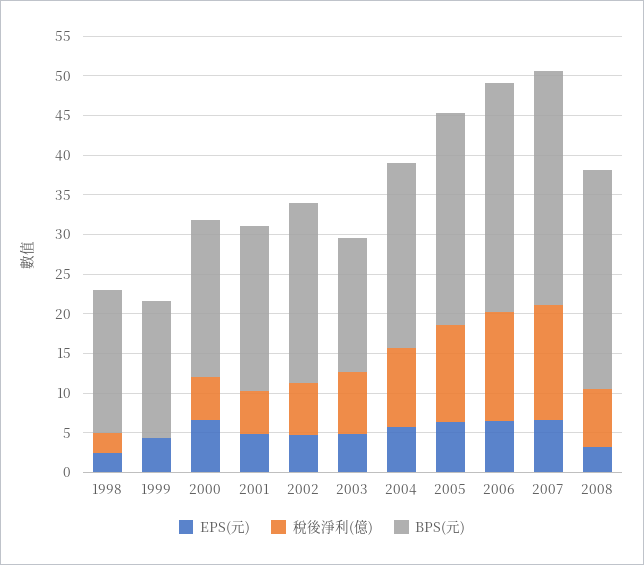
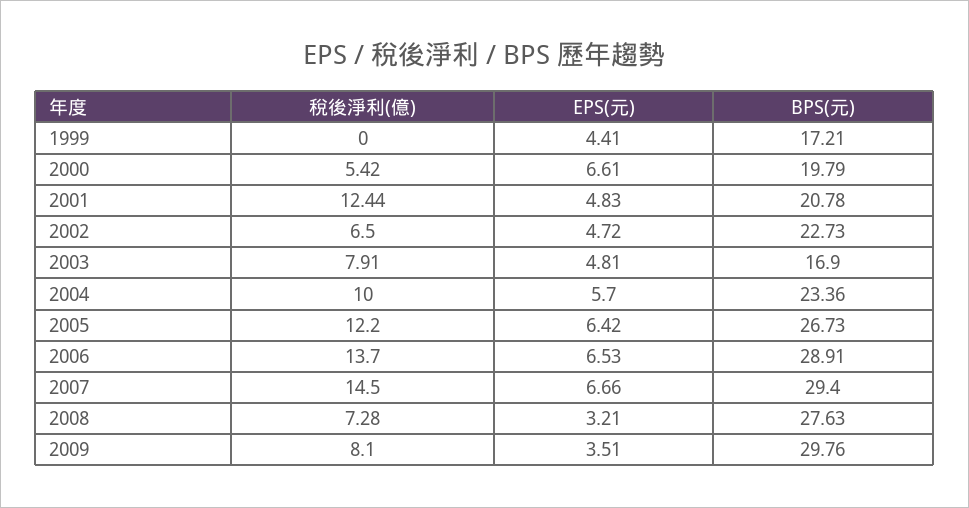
EPS(元), 1998: 2.5 -> none
稅後淨利(億), 1998: 2.5 -> none
BPS(元), 1998: 17.5 -> none
稅後淨利(億), 2001: 5 -> 12.44
稅後淨利(億), 2009: none -> 8.1
EPS(元), 2009: none -> 3.51
BPS(元), 2009: none -> 29.76

